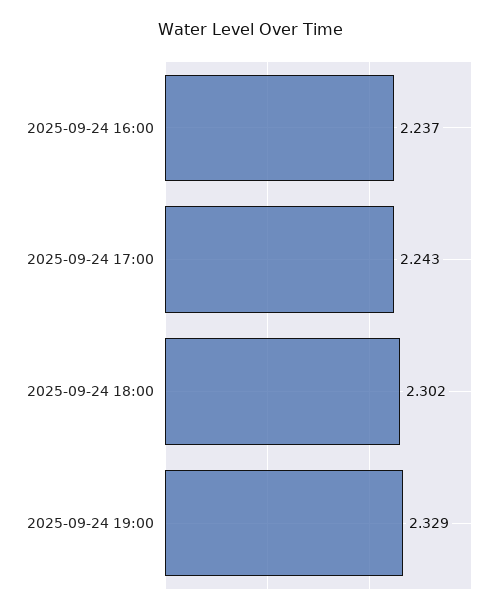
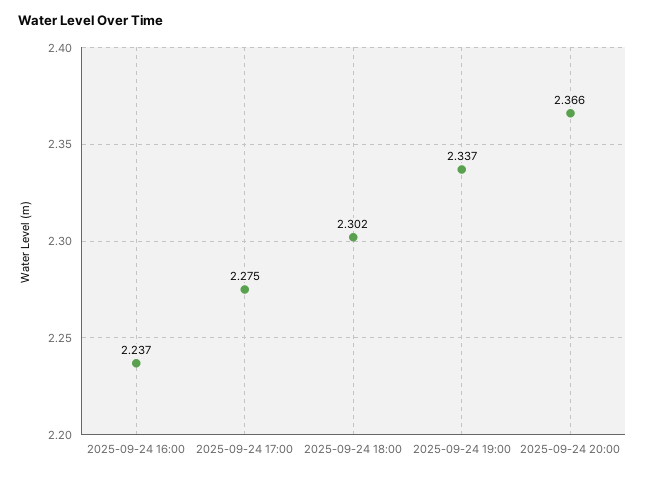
2025-09-24 17:00: 2.243 -> 2.275
2025-09-24 19:00: 2.329 -> 2.337
2025-09-24 20:00: none -> 2.366

